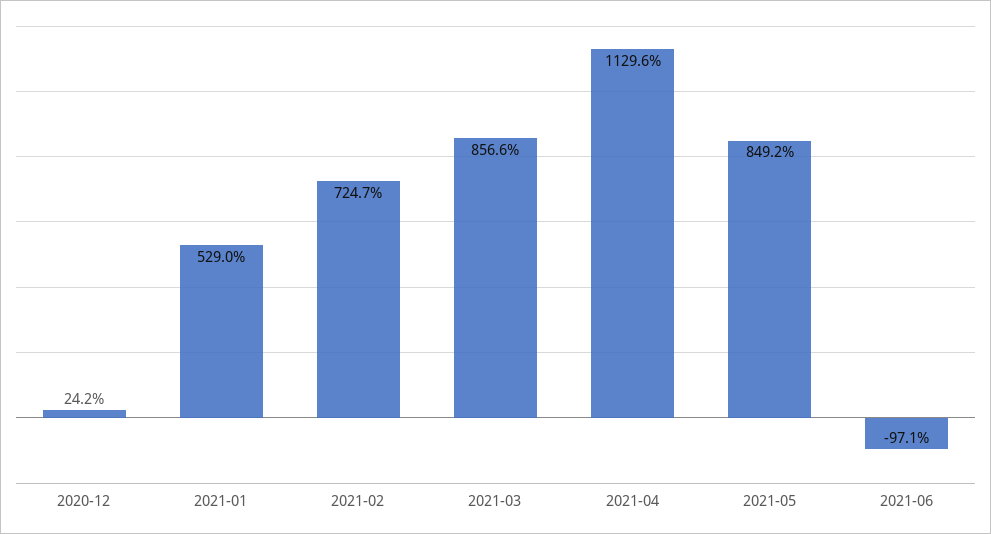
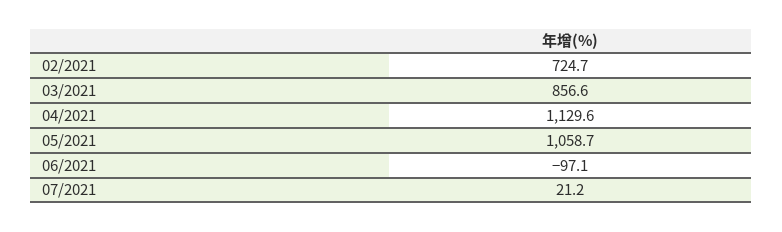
2020-12: 24.2 -> none
2021-01: 529 -> none
2021-05: 849.2 -> 1058.7
07/2021: none -> 21.2

